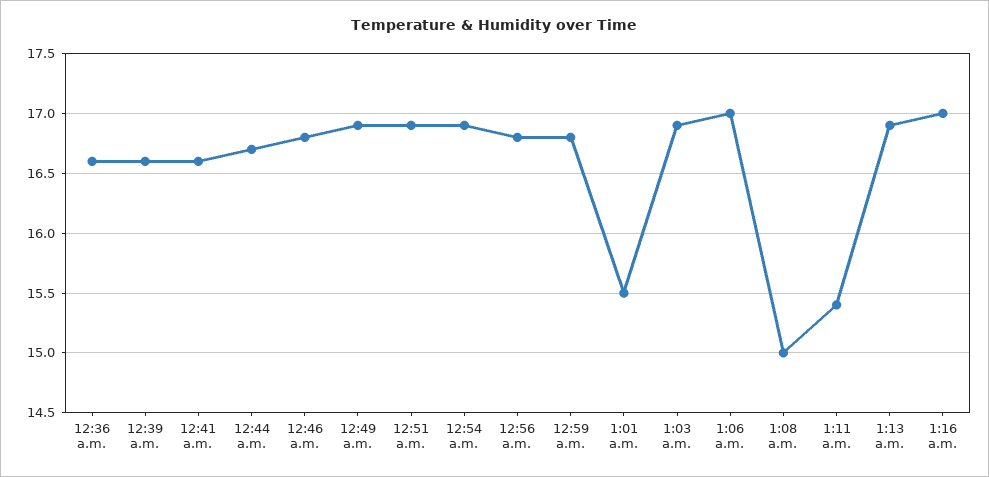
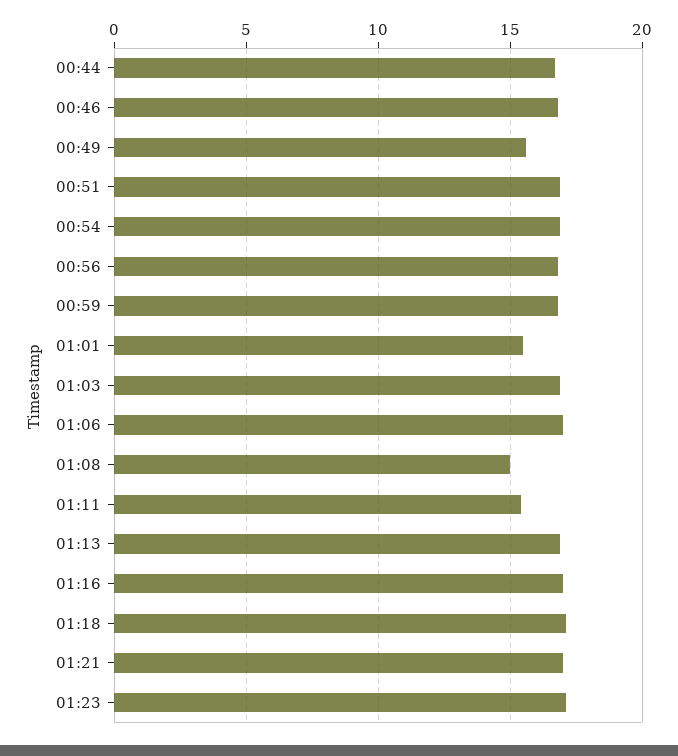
12:36 a.m.: 16.6 -> none
12:39 a.m.: 16.6 -> none
12:41 a.m.: 16.6 -> none
12:49 a.m.: 16.9 -> 15.5
01:18: none -> 17
01:21: none -> 17
01:23: none -> 17

